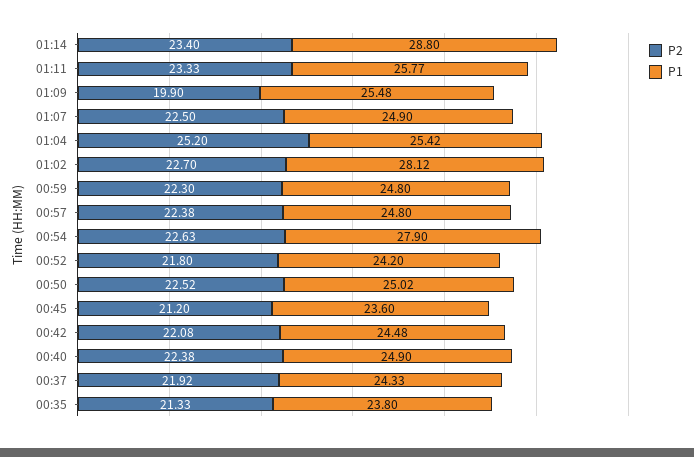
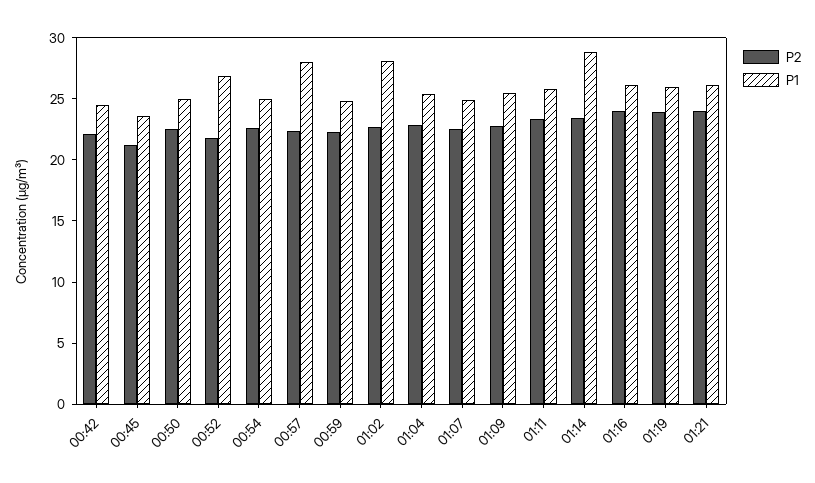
P2, 01:09: 19.9 -> 23
P2, 01:04: 25.2 -> 23
P1, 00:57: 24.8 -> 28
P1, 00:54: 27.9 -> 25
P1, 00:52: 24.2 -> 27
P2, 00:40: 22.38 -> none
P1, 00:40: 24.9 -> none
P2, 00:37: 21.92 -> none
P1, 00:37: 24.33 -> none
P2, 00:35: 21.33 -> none
P1, 00:35: 23.8 -> none
P2, 01:16: none -> 24
P1, 01:16: none -> 26
P2, 01:19: none -> 24
P1, 01:19: none -> 26
P2, 01:21: none -> 24
P1, 01:21: none -> 26

